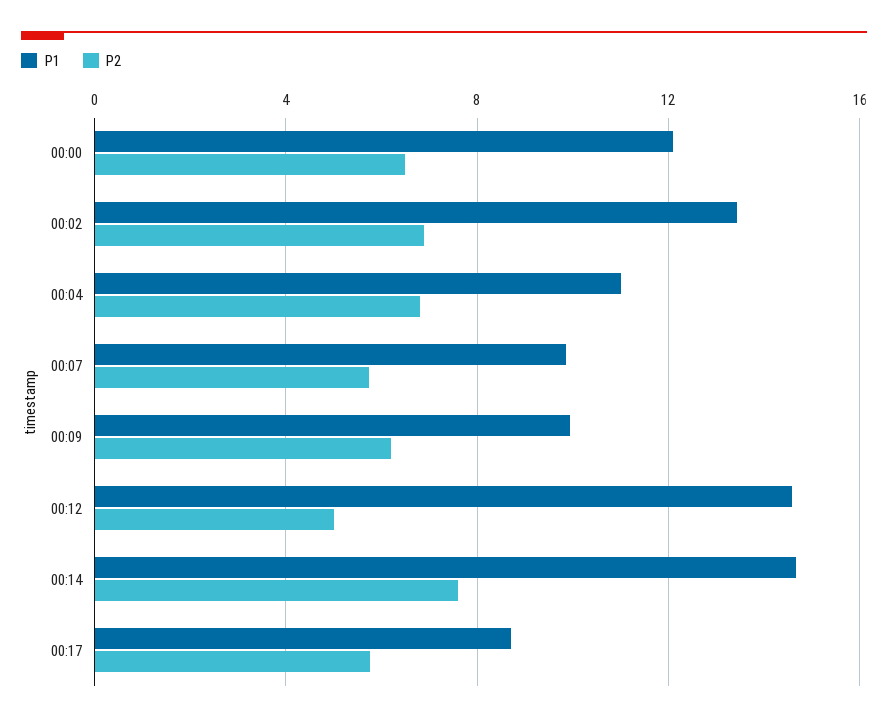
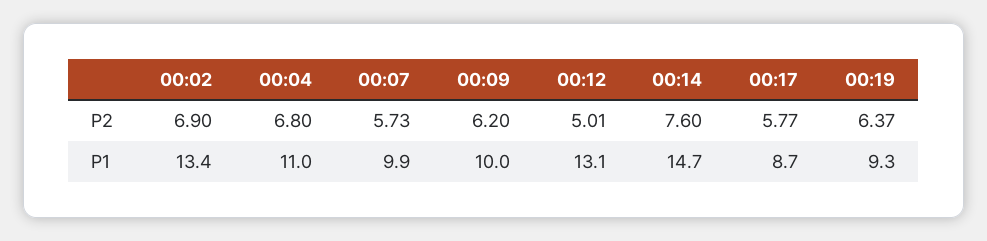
P1, 00:00: 12 -> none
P2, 00:00: 6.5 -> none
P1, 00:12: 14.5 -> 13.1
P2, 00:19: none -> 6.37
P1, 00:19: none -> 9.3

